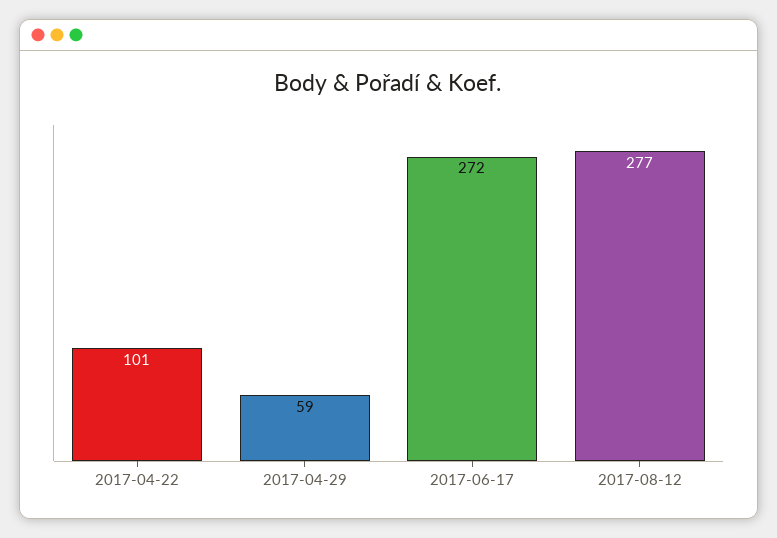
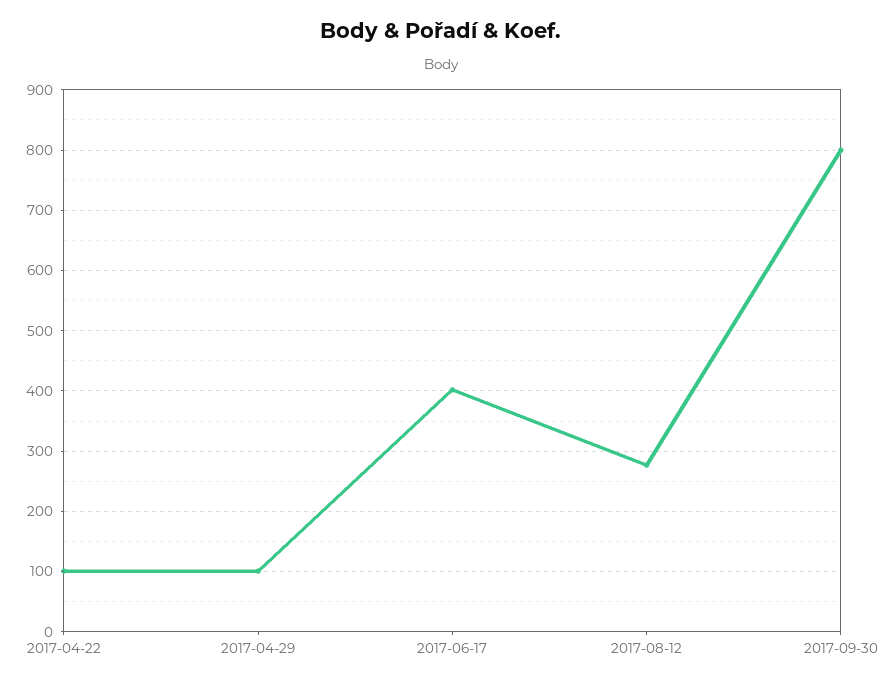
2017-04-29: 59 -> 100
2017-06-17: 272 -> 400
2017-09-30: none -> 800

